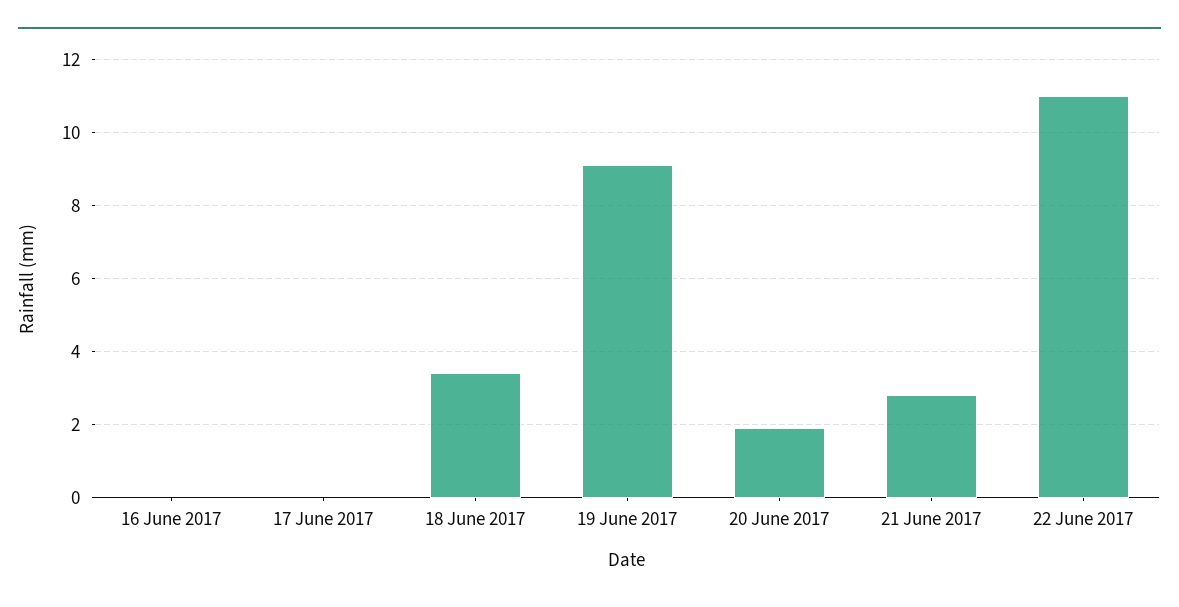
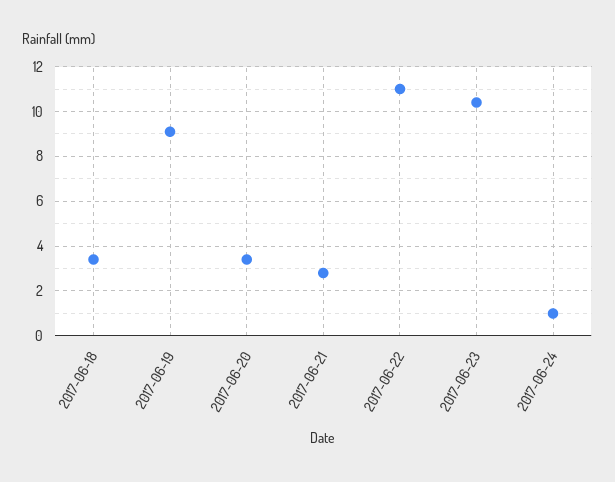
16 June 2017: 0 -> none
17 June 2017: 0 -> none
20 June 2017: 2 -> 3.5
2017-06-23: none -> 10.5
2017-06-24: none -> 1

